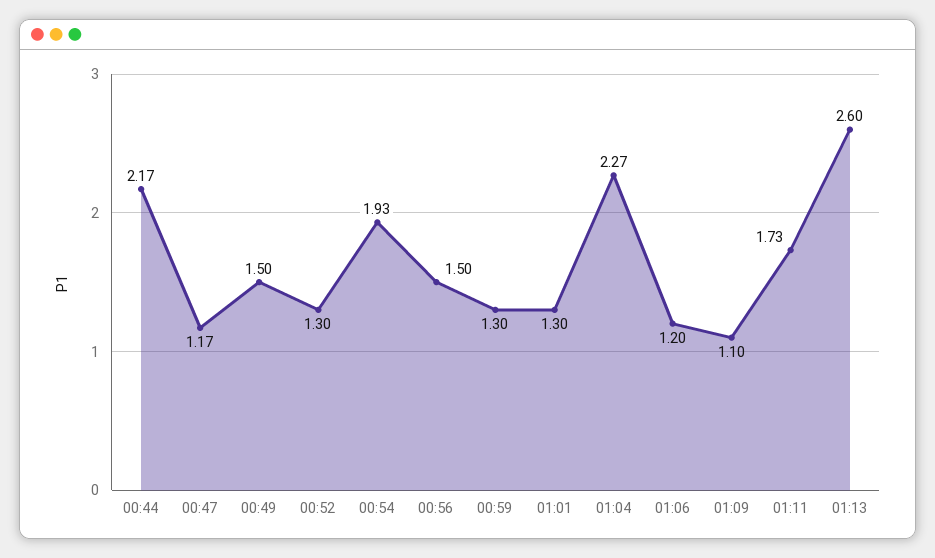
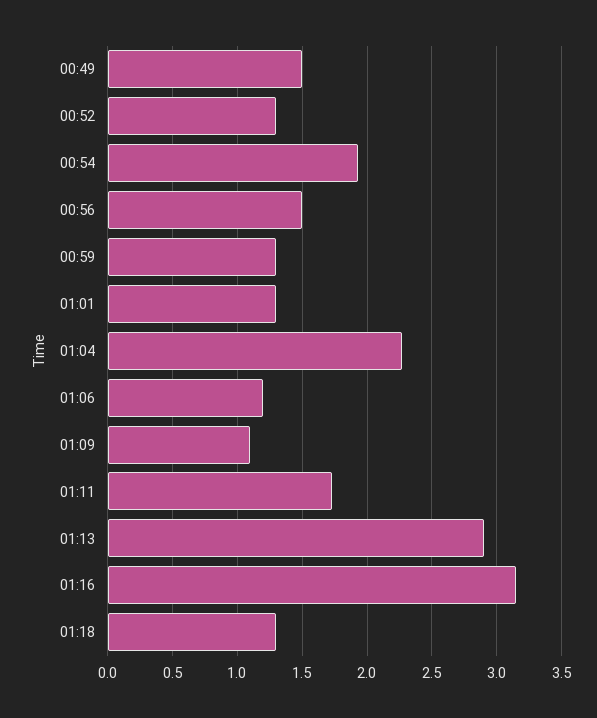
00:44: 2.17 -> none
00:47: 1.17 -> none
01:13: 2.6 -> 2.9
01:16: none -> 3.15
01:18: none -> 1.3

